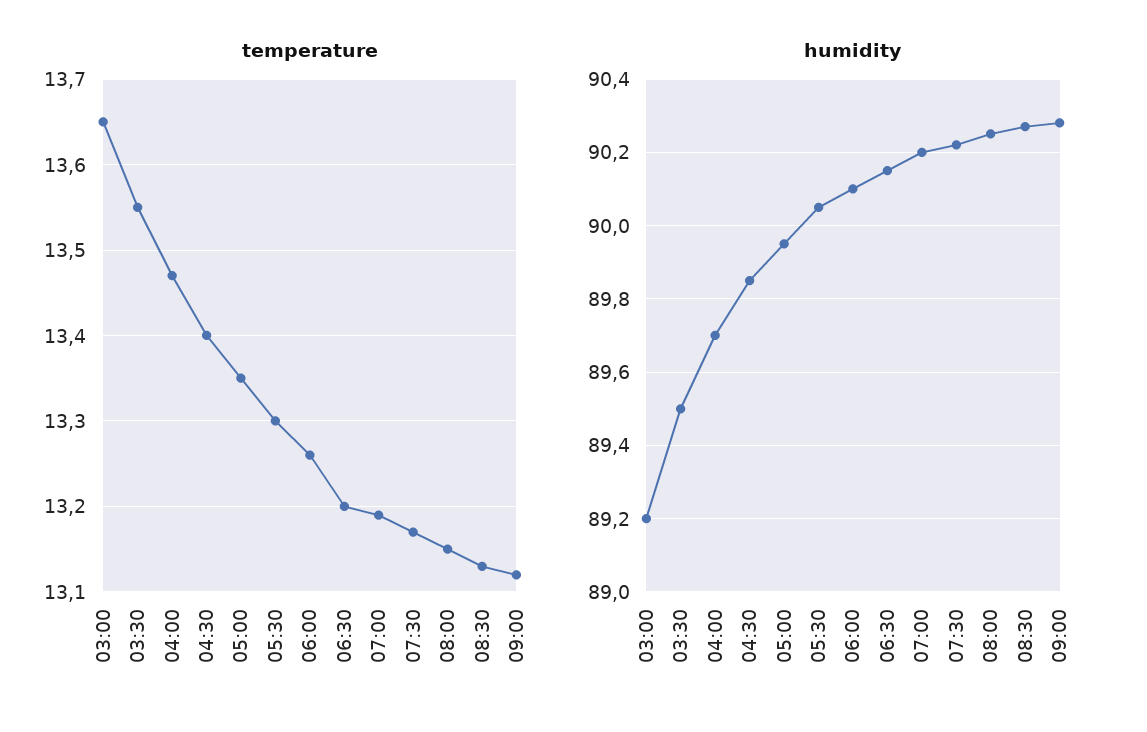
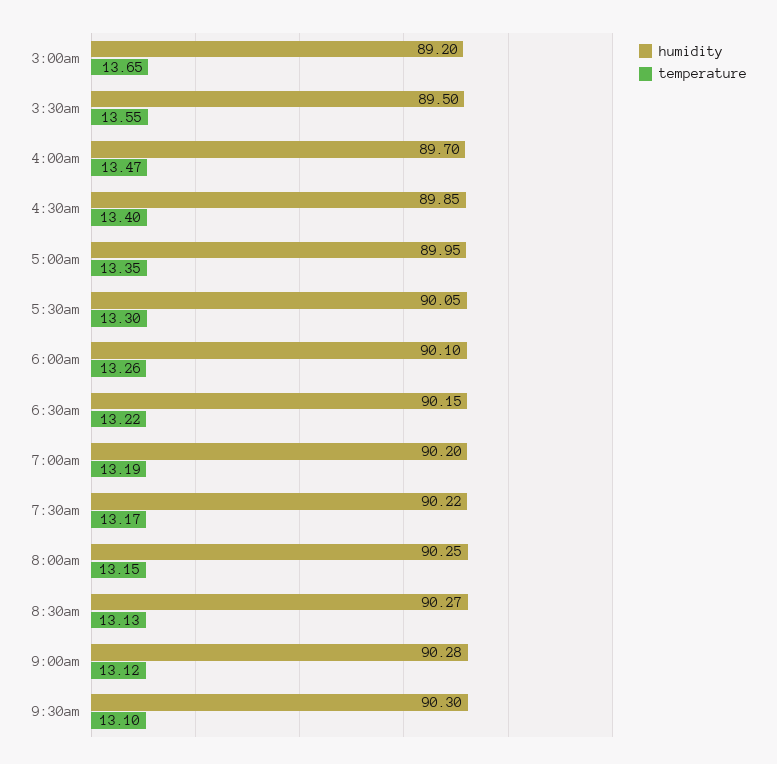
temperature, 06:30: 13.2 -> 13.22
humidity, 9:30am: none -> 90.3
temperature, 9:30am: none -> 13.1

